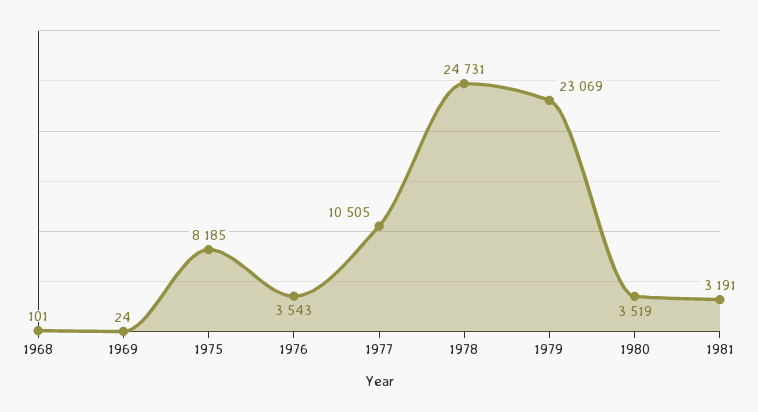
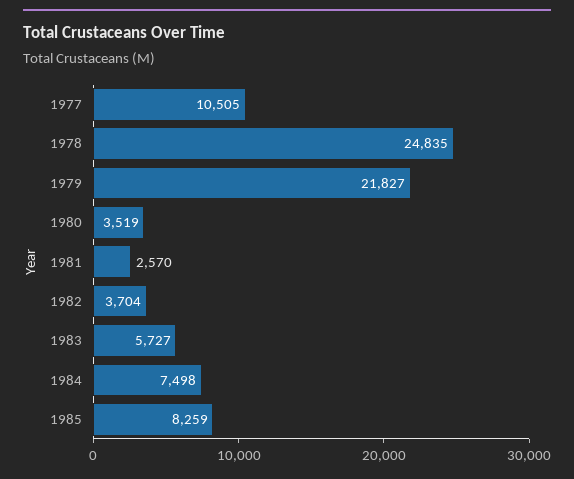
1968: 101 -> none
1969: 24 -> none
1975: 8185 -> none
1976: 3543 -> none
1978: 24731 -> 24835
1979: 23069 -> 21827
1981: 3191 -> 2570
1982: none -> 3704
1983: none -> 5727
1984: none -> 7498
1985: none -> 8259

